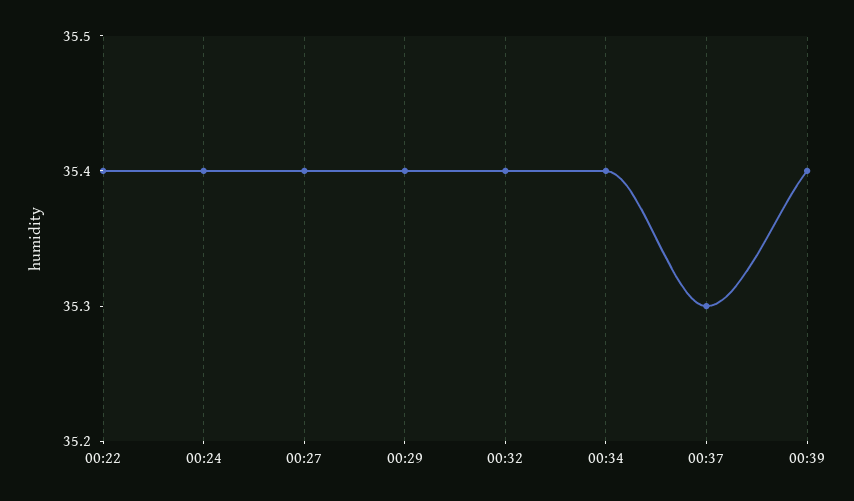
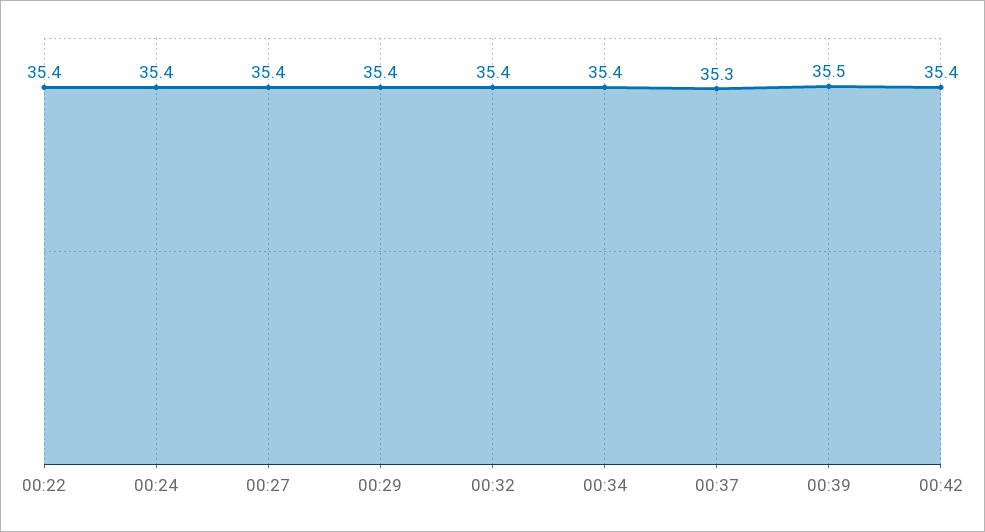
00:39: 35.4 -> 35.5
00:42: none -> 35.4

